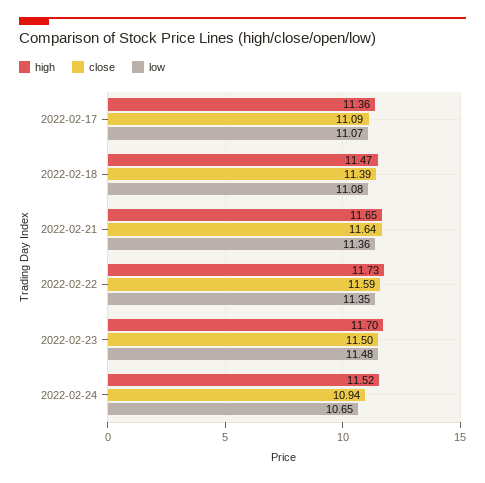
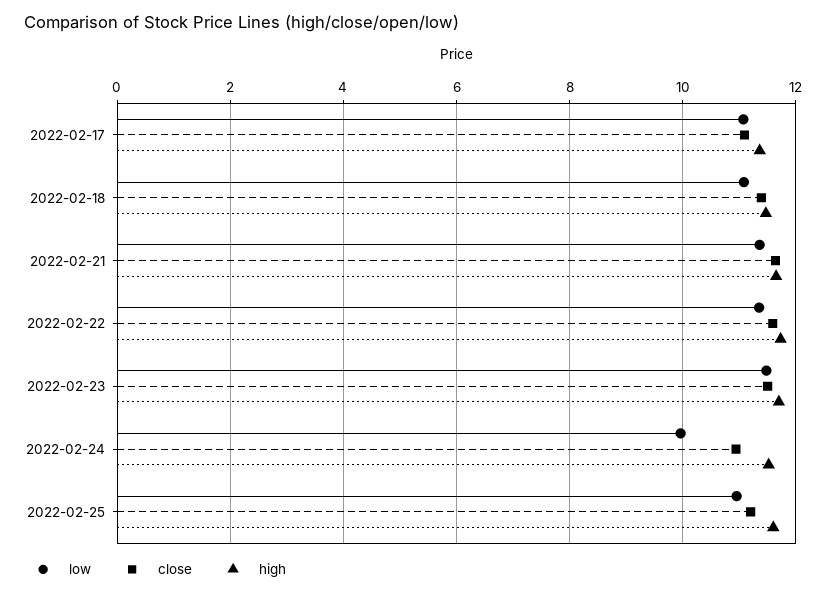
low, 2022-02-24: 10.65 -> 10
low, 2022-02-25: none -> 11
close, 2022-02-25: none -> 11.2
high, 2022-02-25: none -> 11.6

